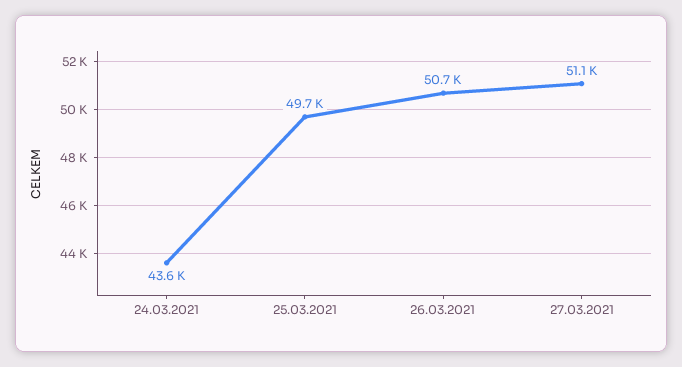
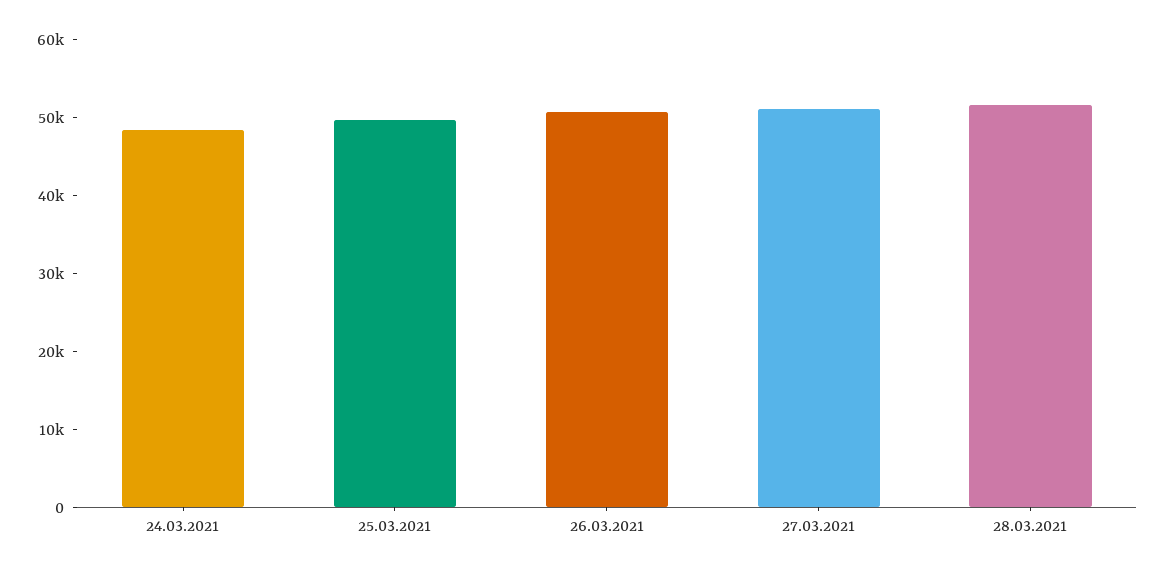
24.03.2021: 43600 -> 48000
28.03.2021: none -> 52000

